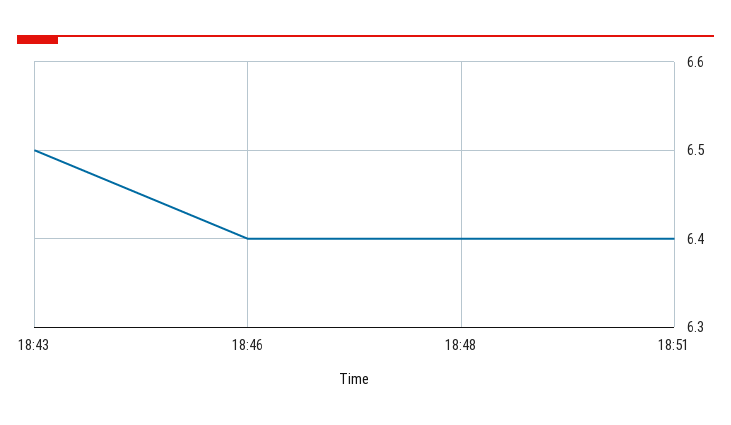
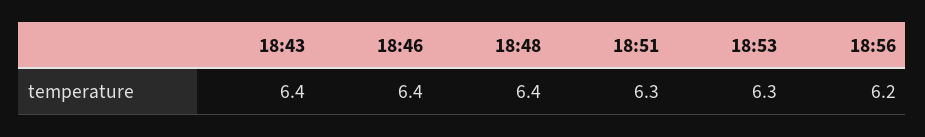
18:43: 6.5 -> 6.4
18:51: 6.4 -> 6.3
18:53: none -> 6.3
18:56: none -> 6.2

